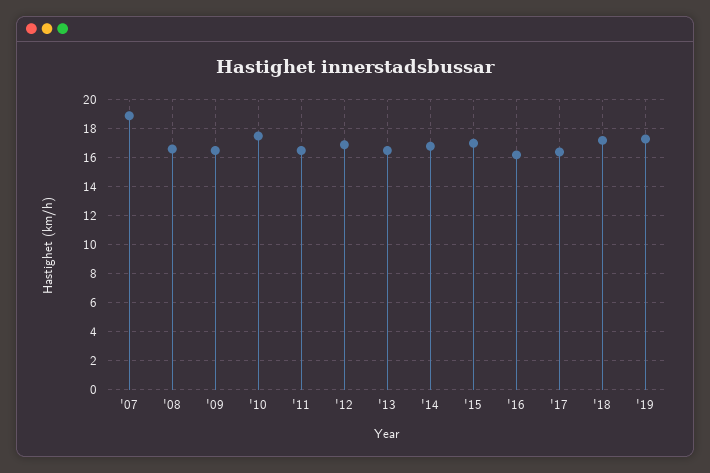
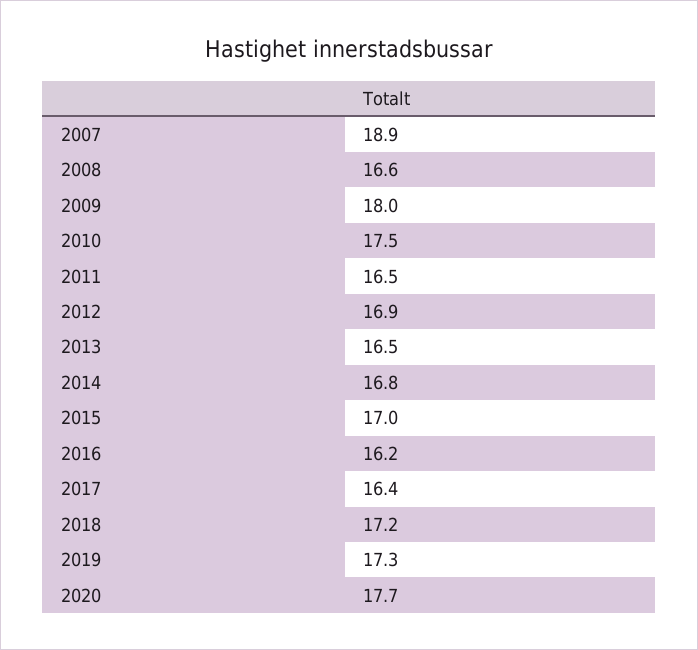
'09: 16.5 -> 18
2020: none -> 17.7

